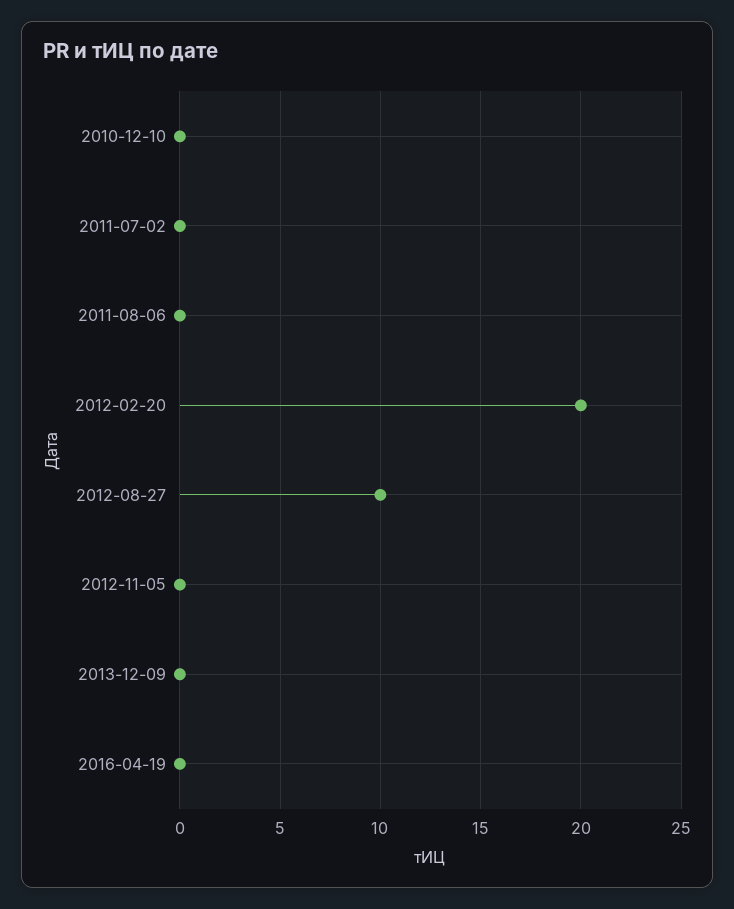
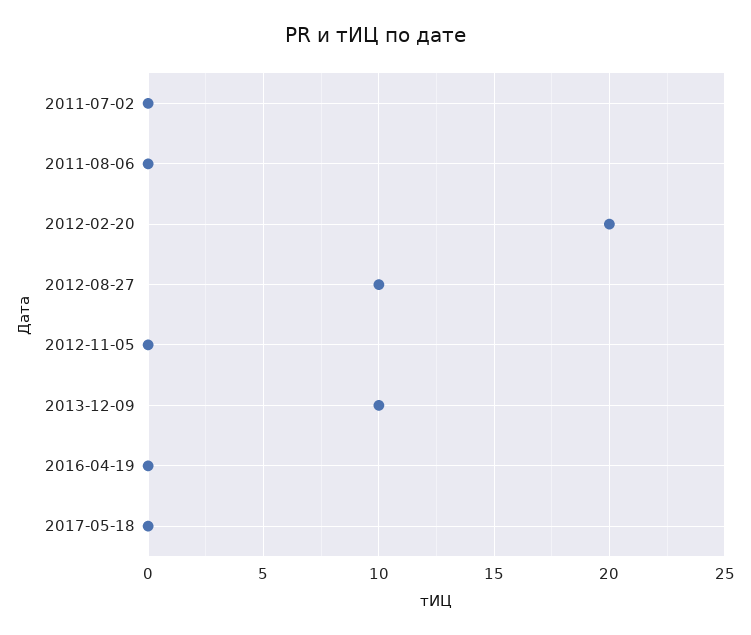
2010-12-10: 0 -> none
2013-12-09: 0 -> 10
2017-05-18: none -> 0

